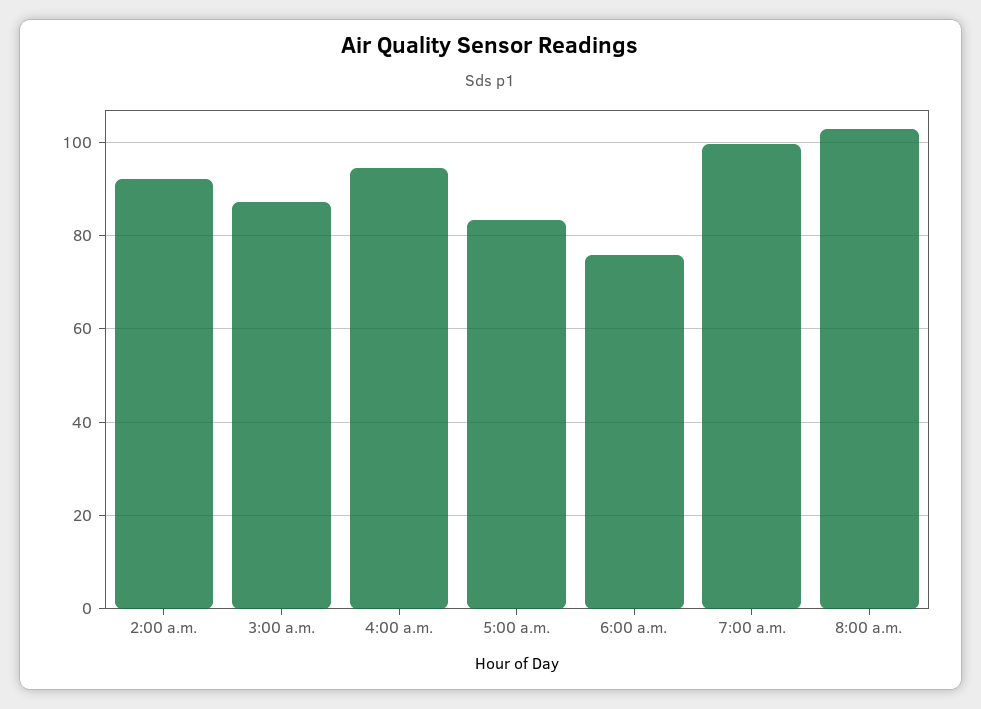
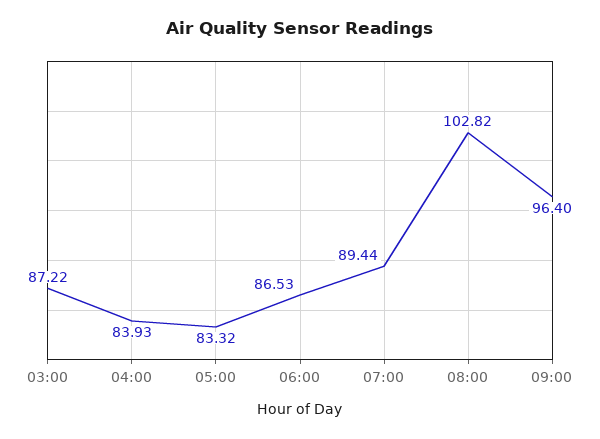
2:00 a.m.: 92 -> none
4:00 a.m.: 94 -> 83.93
6:00 a.m.: 76 -> 86.53
7:00 a.m.: 100 -> 89.44
09:00: none -> 96.4

